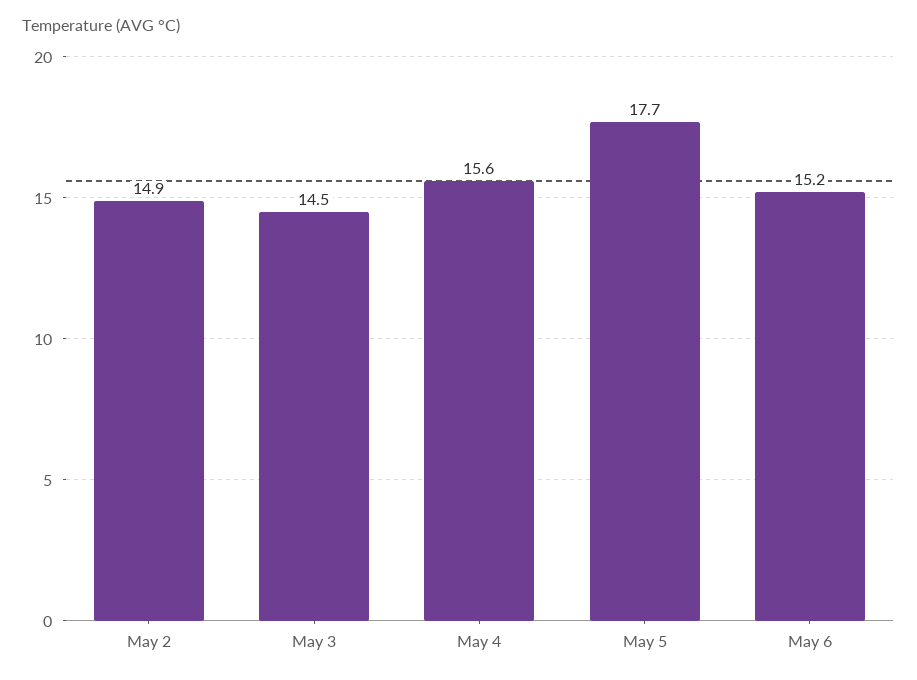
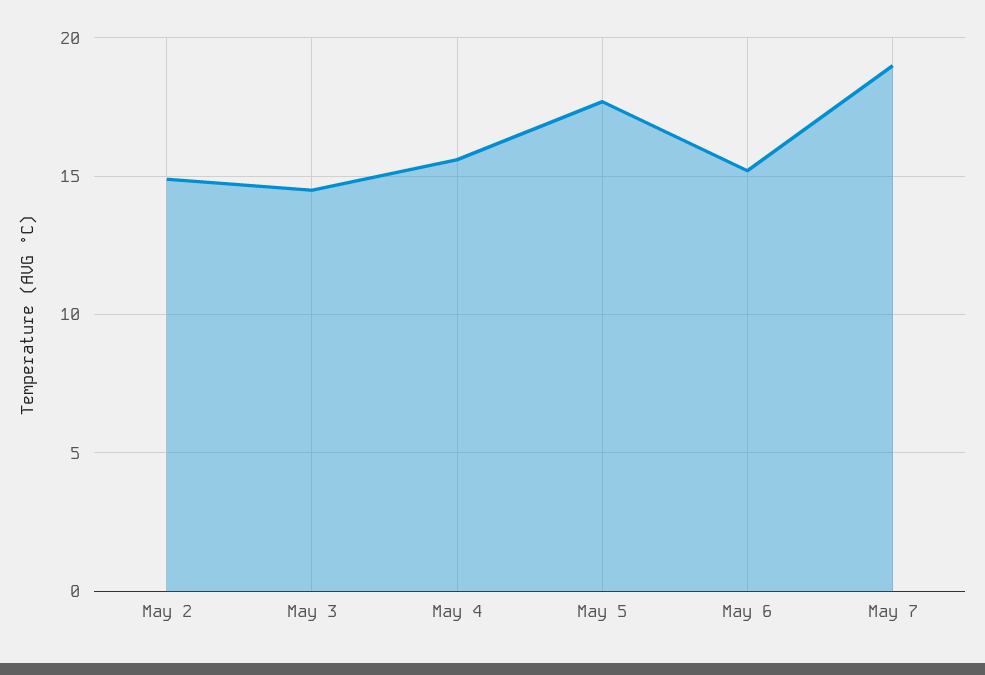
May 7: none -> 19

